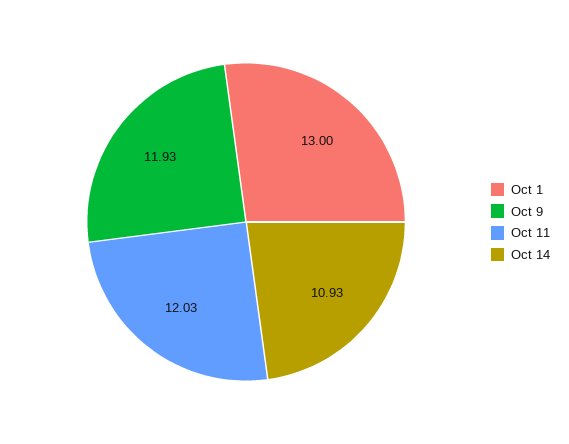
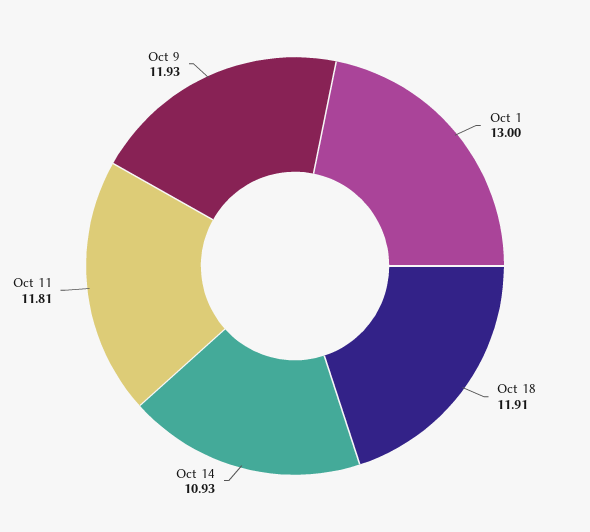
Oct 11: 12.03 -> 11.81
Oct 18: none -> 11.91

